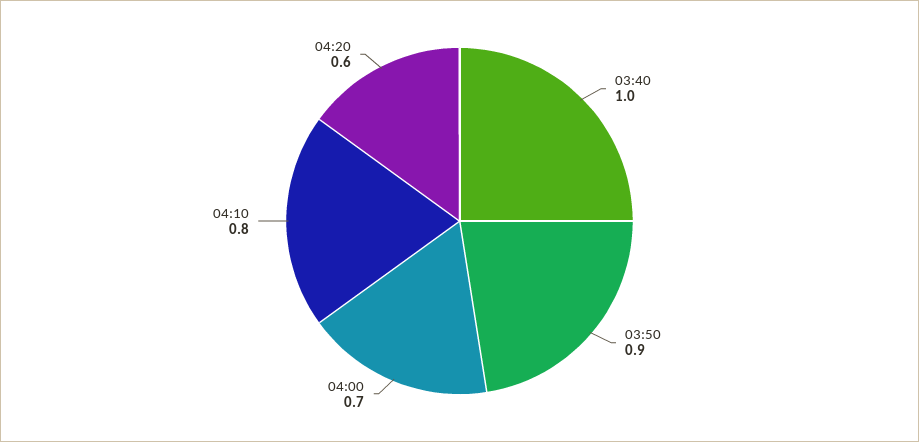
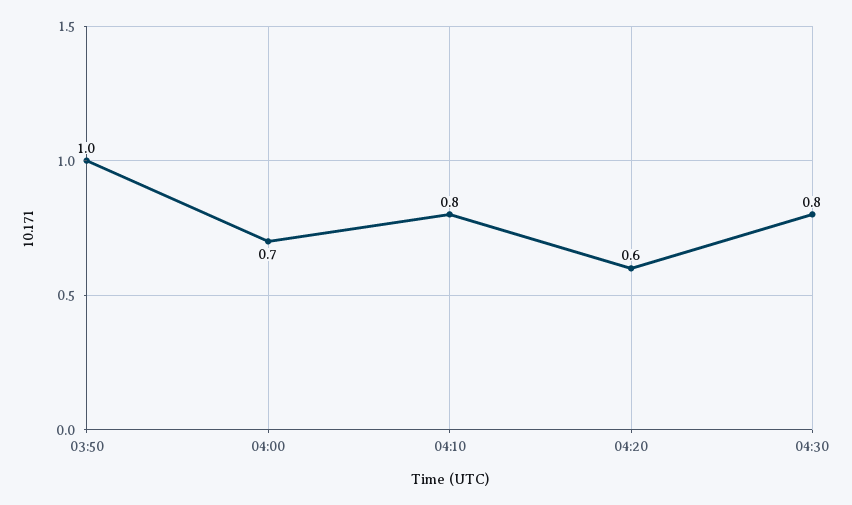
03:40: 1 -> none
03:50: 0.9 -> 1
04:30: none -> 0.8

